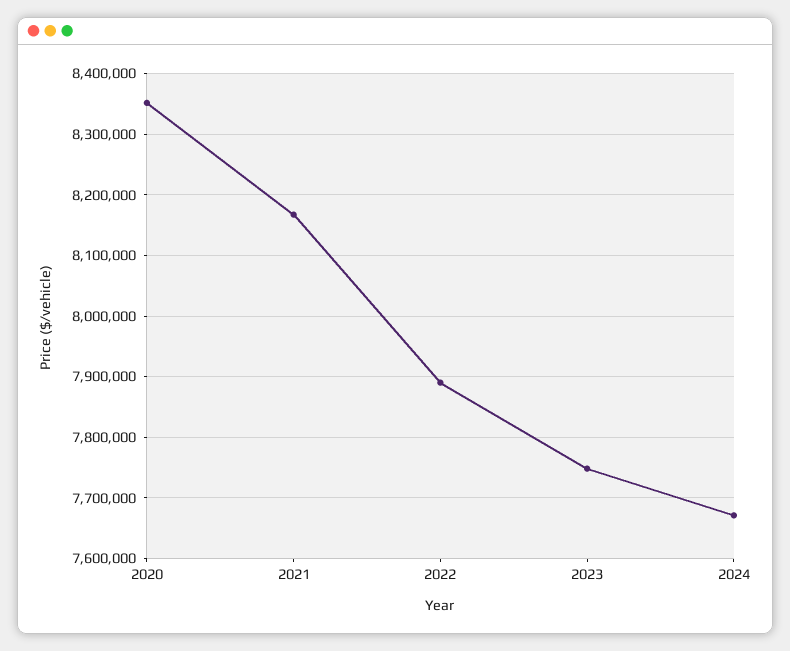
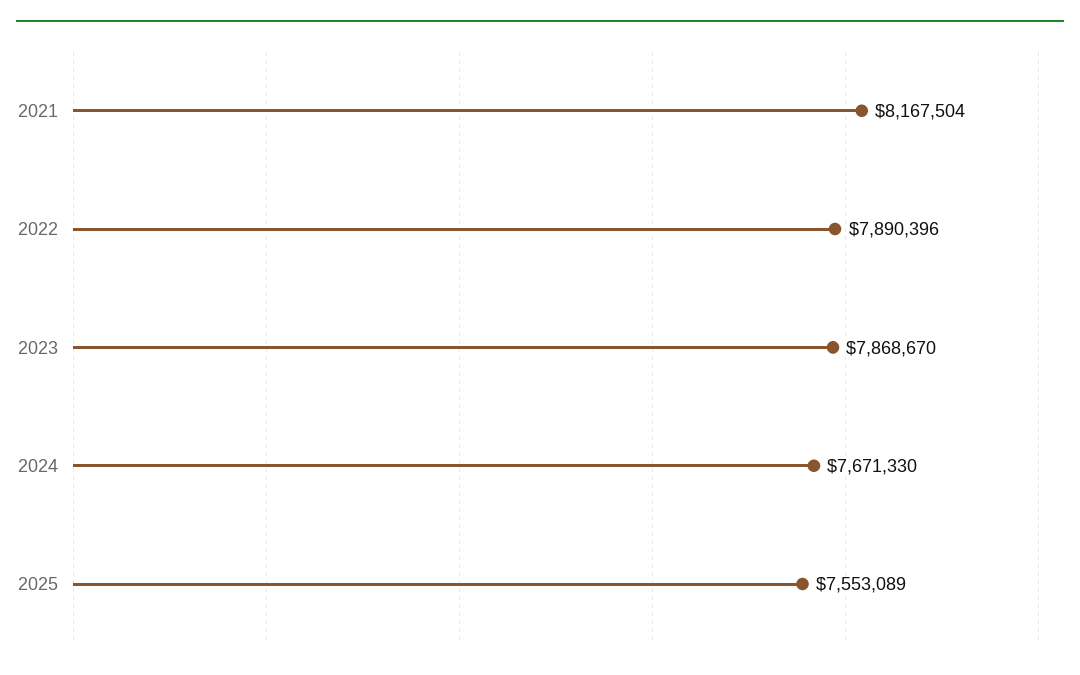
2020: 8350000 -> none
2023: 7750000 -> 7868670
2025: none -> 7553089

